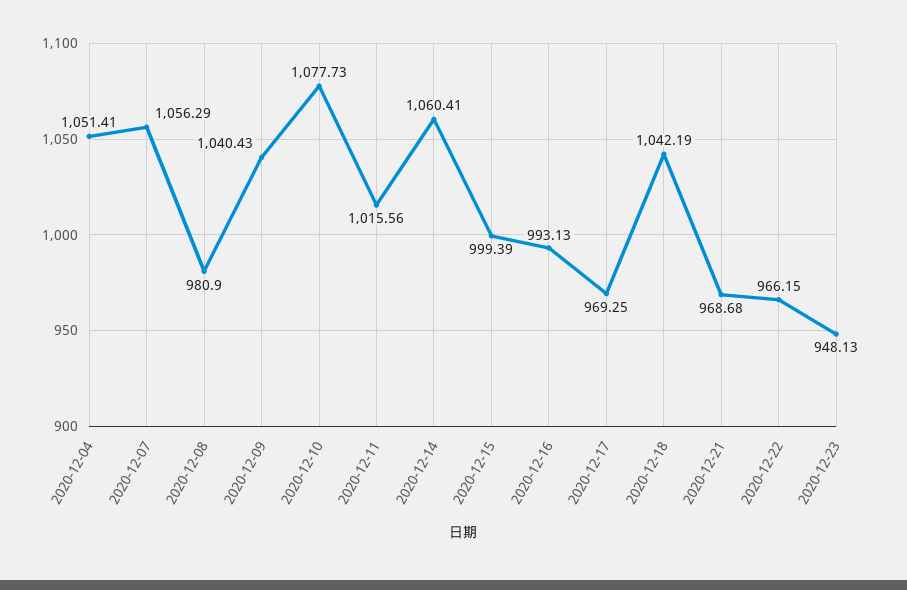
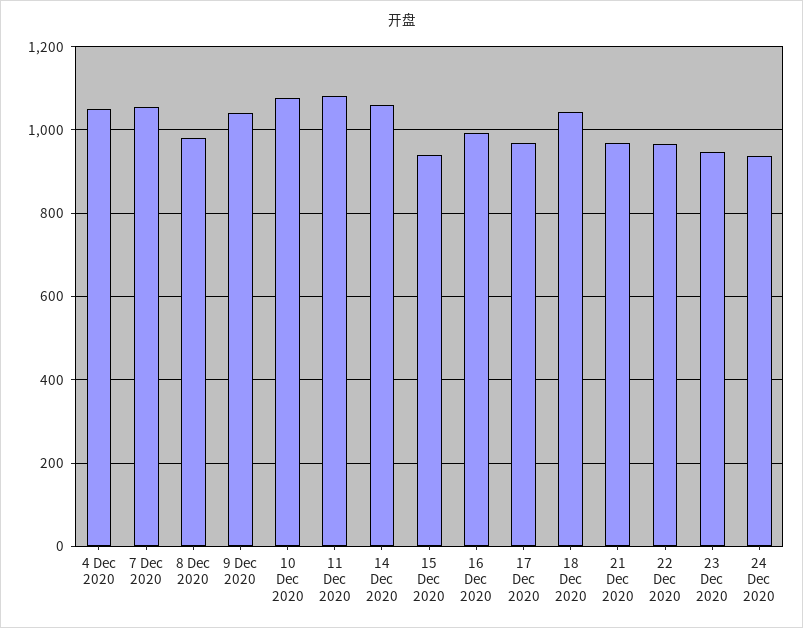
2020-12-11: 1015.56 -> 1080
2020-12-15: 999.39 -> 940
24 Dec 2020: none -> 940

